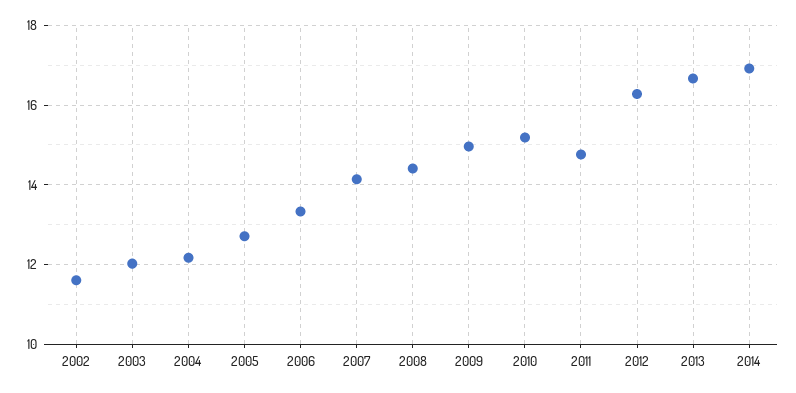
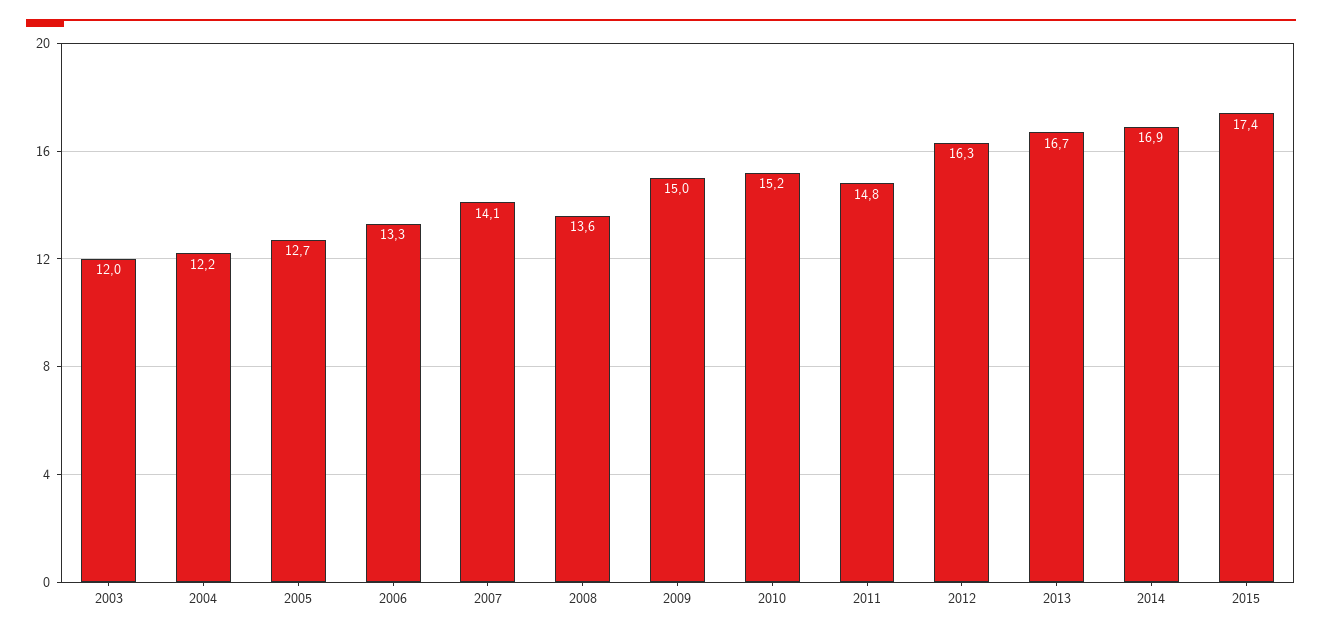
2002: 11.6 -> none
2008: 14.4 -> 13.6
2015: none -> 17.4

